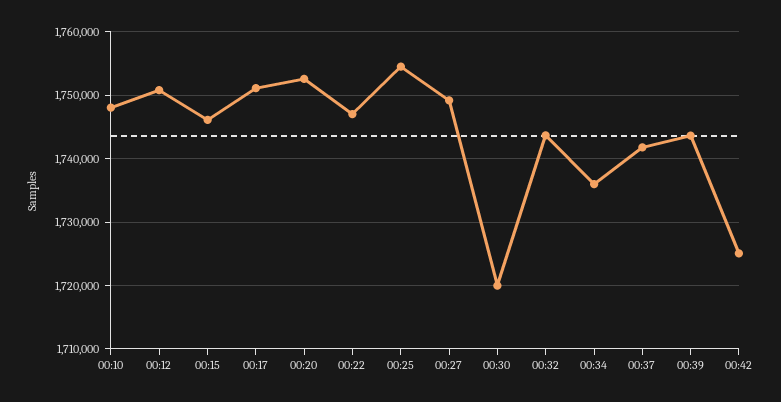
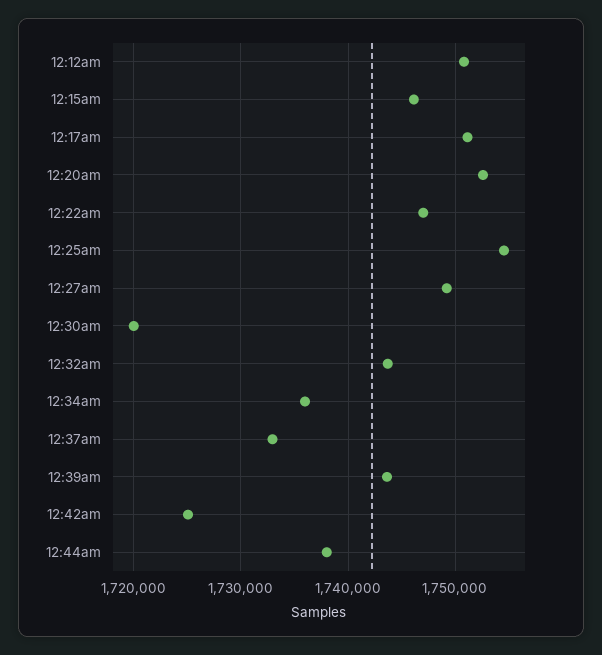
00:10: 1748000 -> none
00:37: 1742000 -> 1733000
12:44am: none -> 1738000

